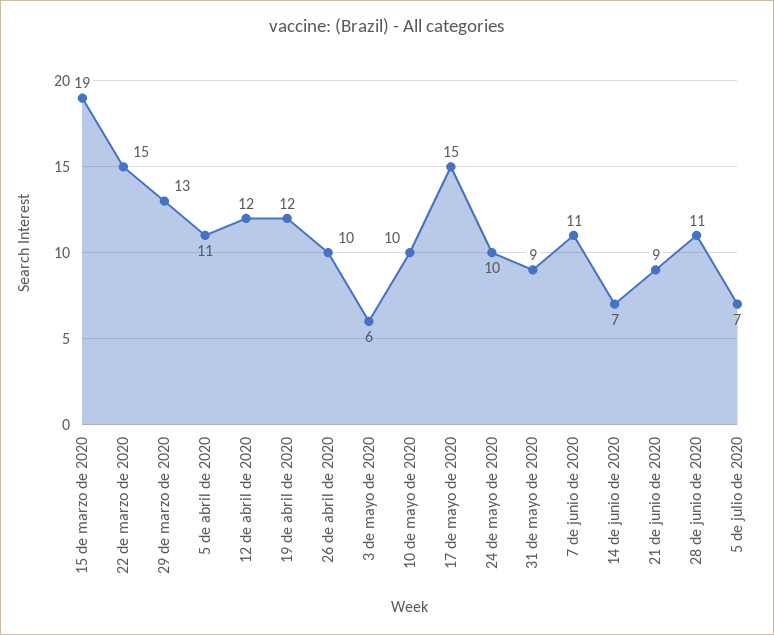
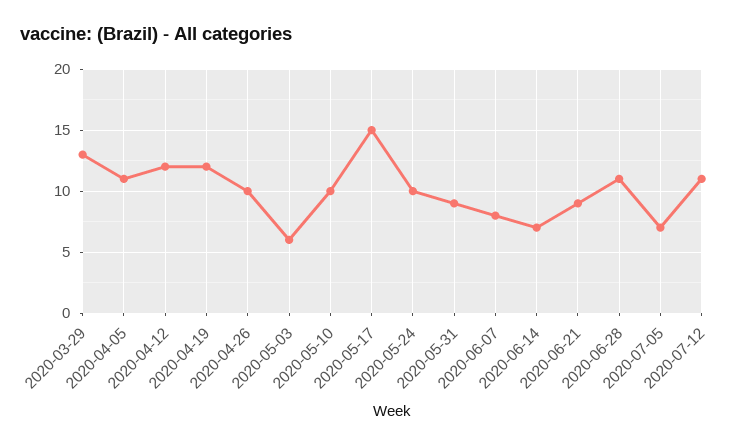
15 de marzo de 2020: 19 -> none
22 de marzo de 2020: 15 -> none
7 de junio de 2020: 11 -> 8
2020-07-12: none -> 11

